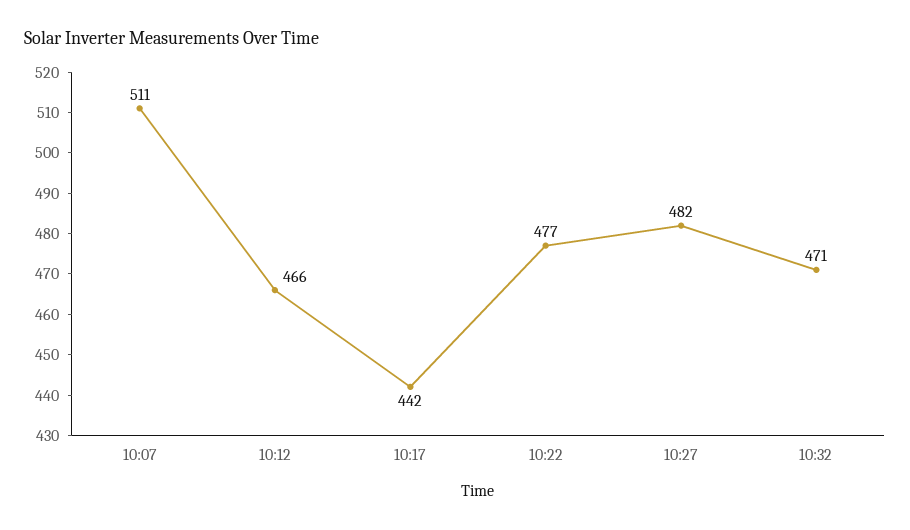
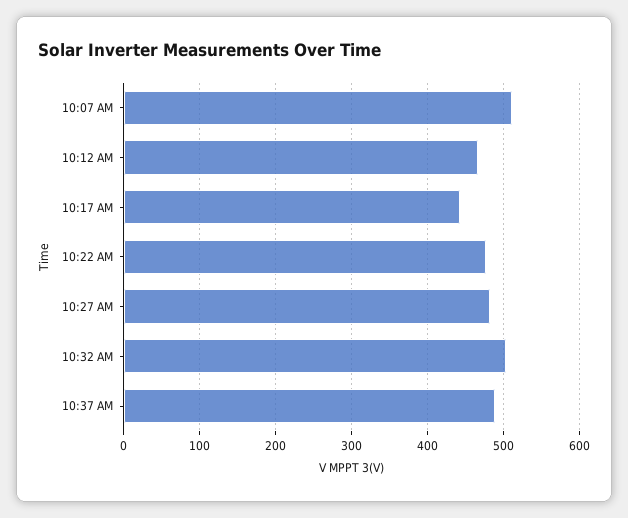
10:32: 471 -> 500
10:37 AM: none -> 490

